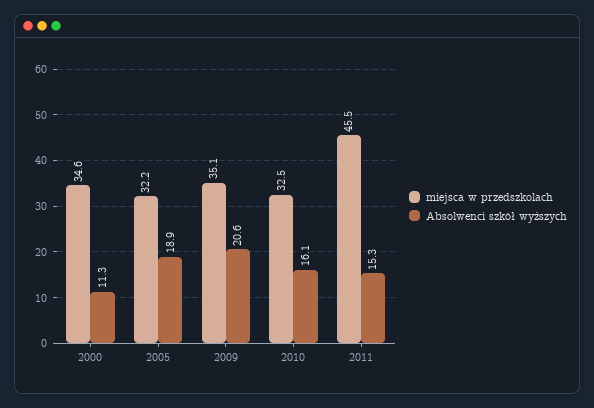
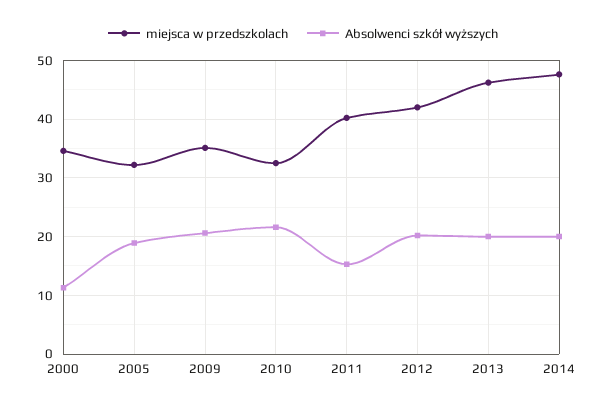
Absolwenci szkół wyższych, 2010: 16.1 -> 22
miejsca w przedszkolach, 2011: 45.5 -> 40
miejsca w przedszkolach, 2012: none -> 42
Absolwenci szkół wyższych, 2012: none -> 20
miejsca w przedszkolach, 2013: none -> 46
Absolwenci szkół wyższych, 2013: none -> 20
miejsca w przedszkolach, 2014: none -> 48
Absolwenci szkół wyższych, 2014: none -> 20

